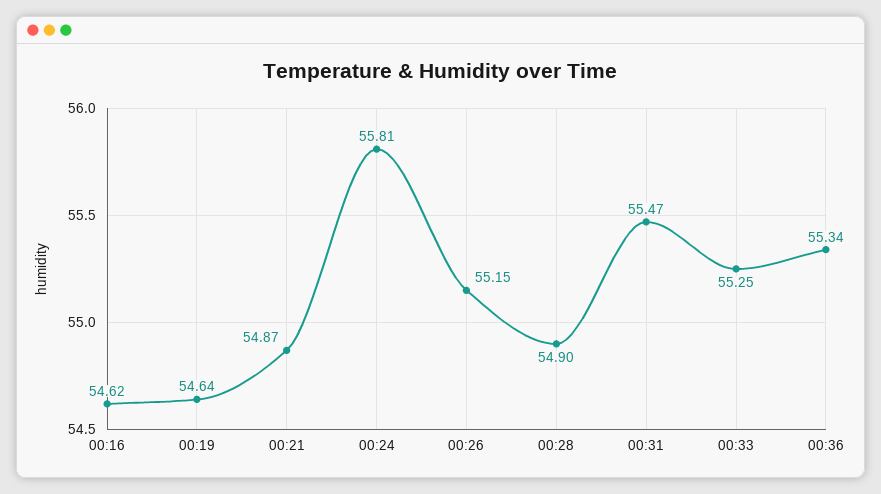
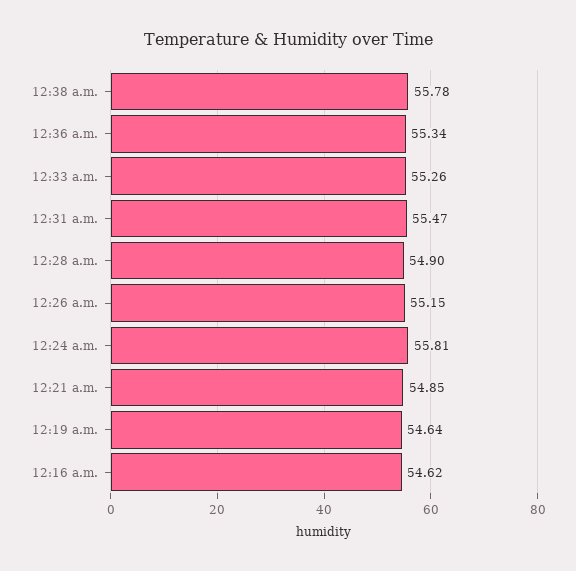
00:21: 54.87 -> 54.85
00:33: 55.25 -> 55.26
12:38 a.m.: none -> 55.78

